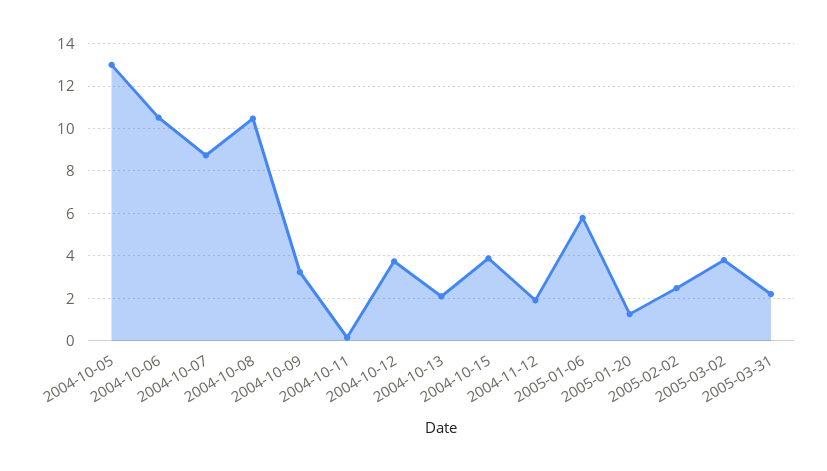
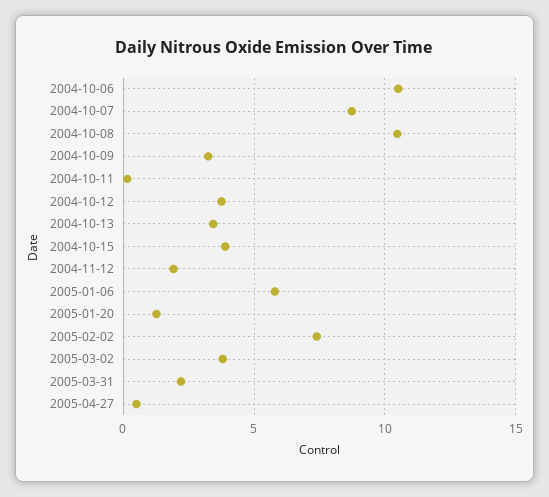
2004-10-05: 13 -> none
2004-10-13: 2 -> 3.5
2005-02-02: 2.5 -> 7.5
2005-04-27: none -> 0.5

